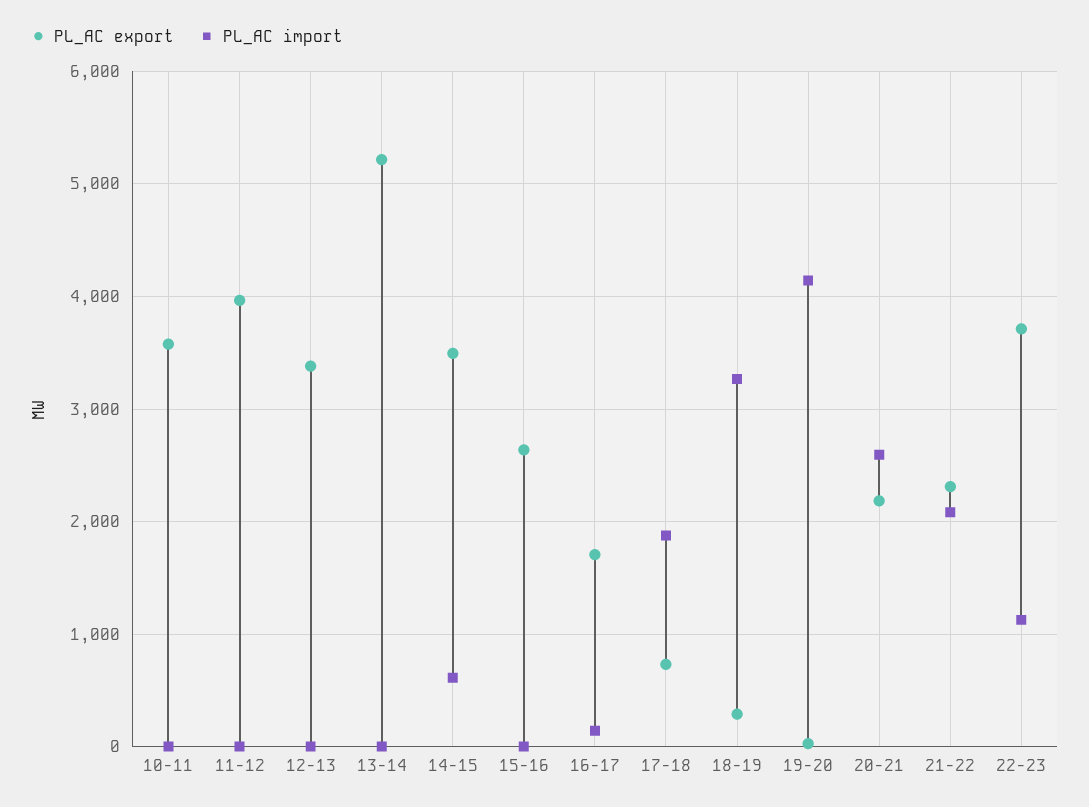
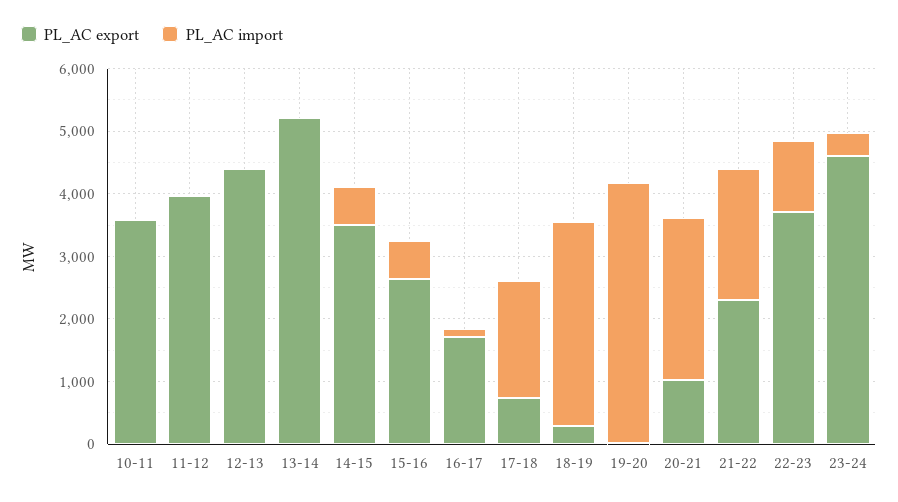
PL_AC export, 12-13: 3400 -> 4400
PL_AC import, 15-16: 0 -> 600
PL_AC export, 20-21: 2200 -> 1000
PL_AC export, 23-24: none -> 4600
PL_AC import, 23-24: none -> 400

